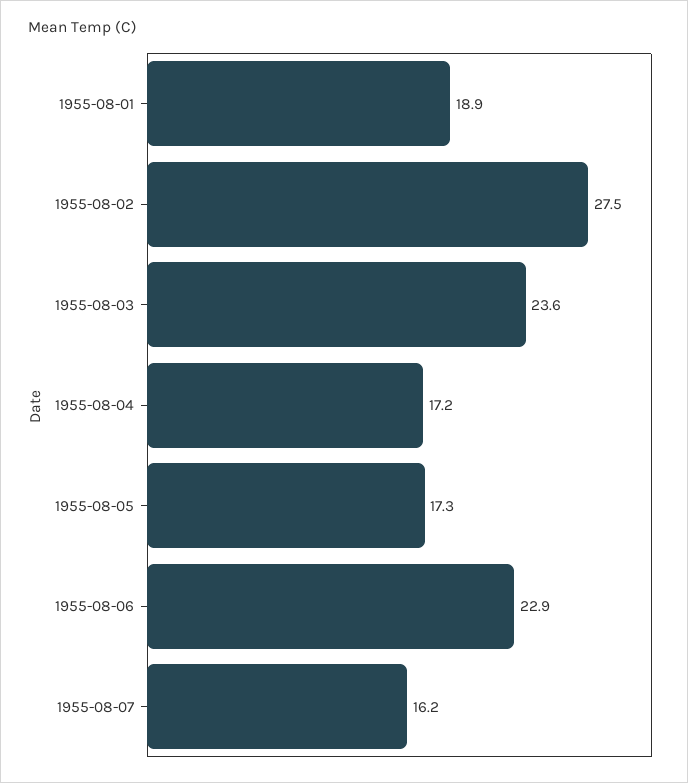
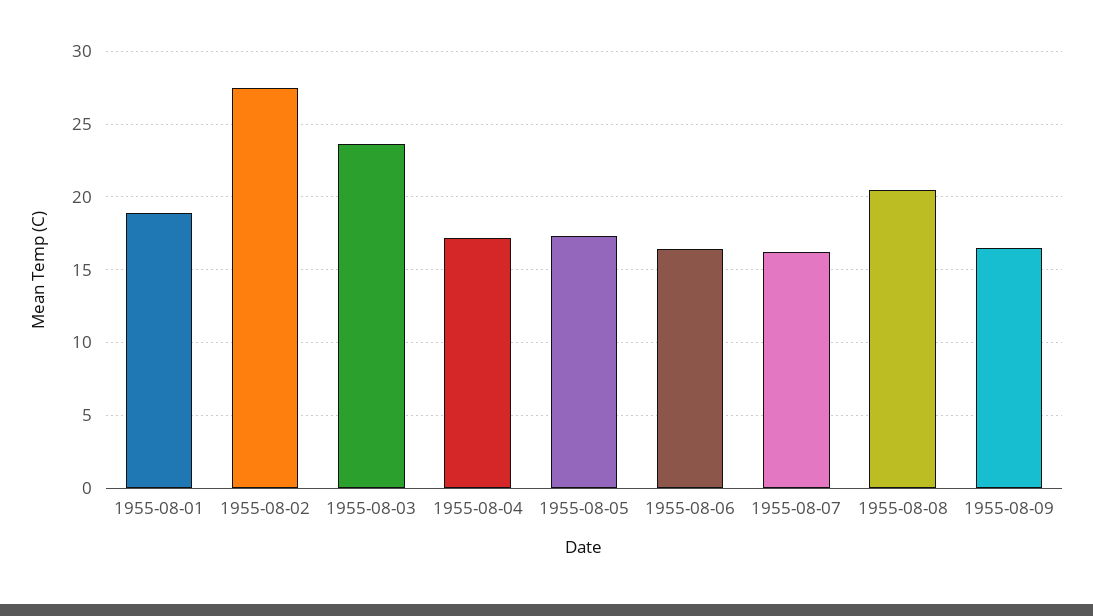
1955-08-06: 22.9 -> 16.5
1955-08-08: none -> 20.5
1955-08-09: none -> 16.5

